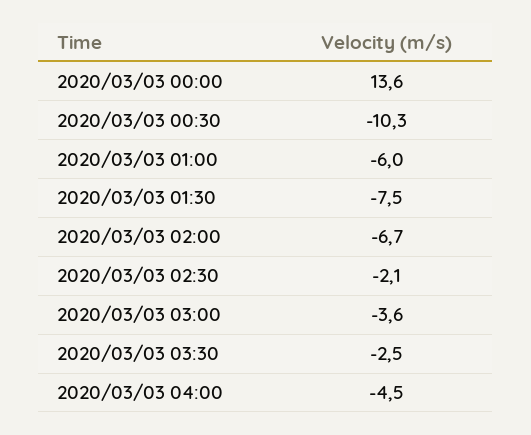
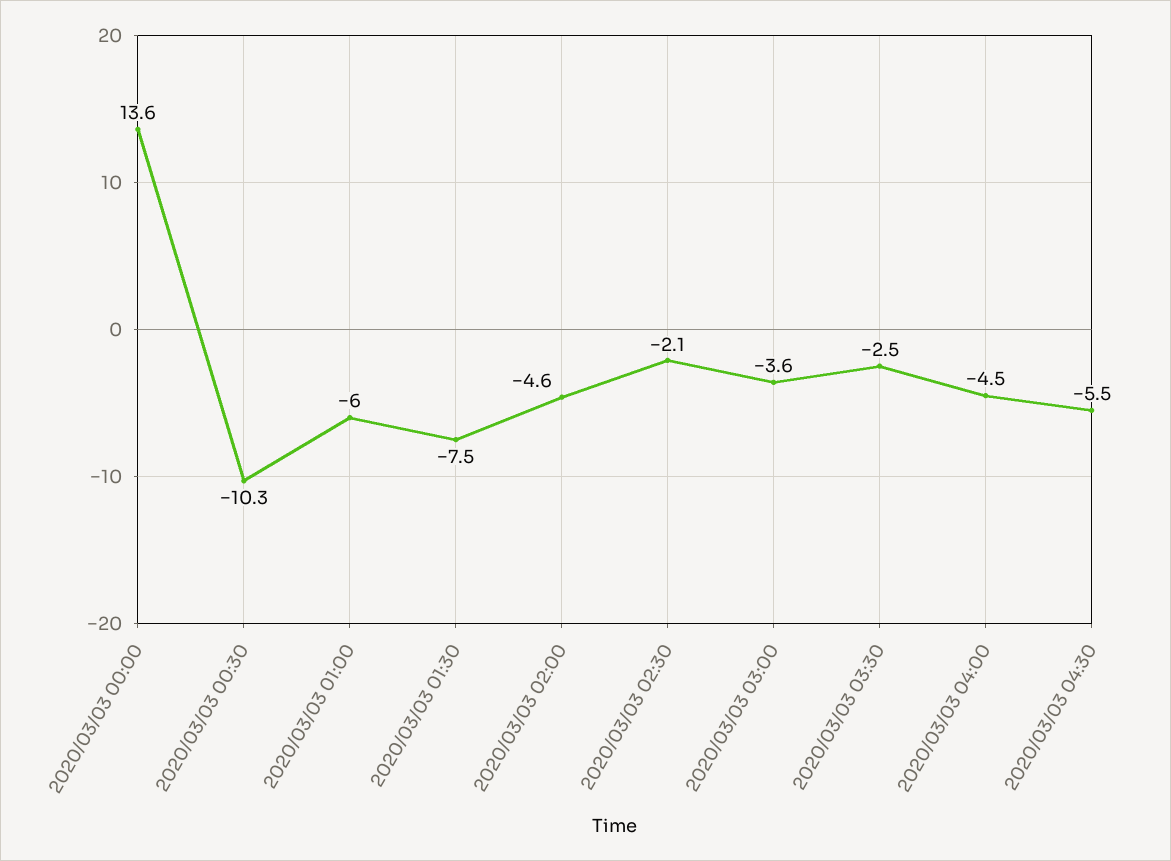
2020/03/03 02:00: -6.7 -> -4.6
2020/03/03 04:30: none -> -5.5

